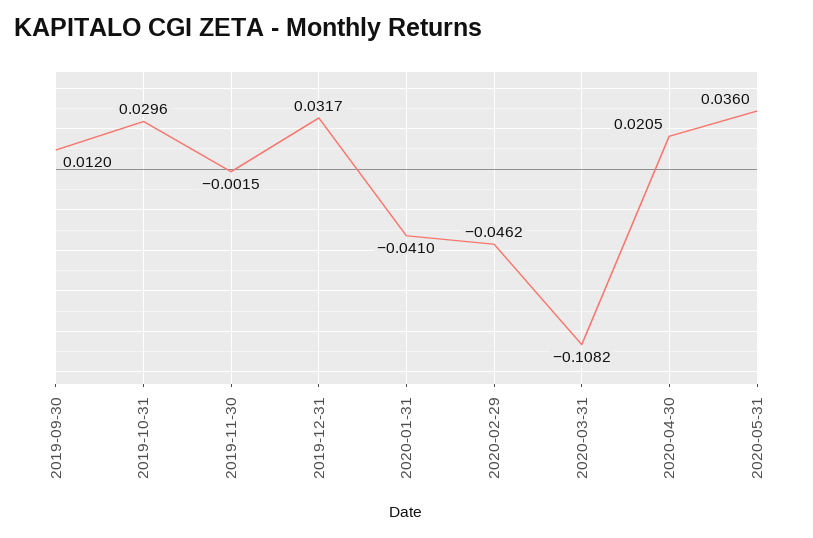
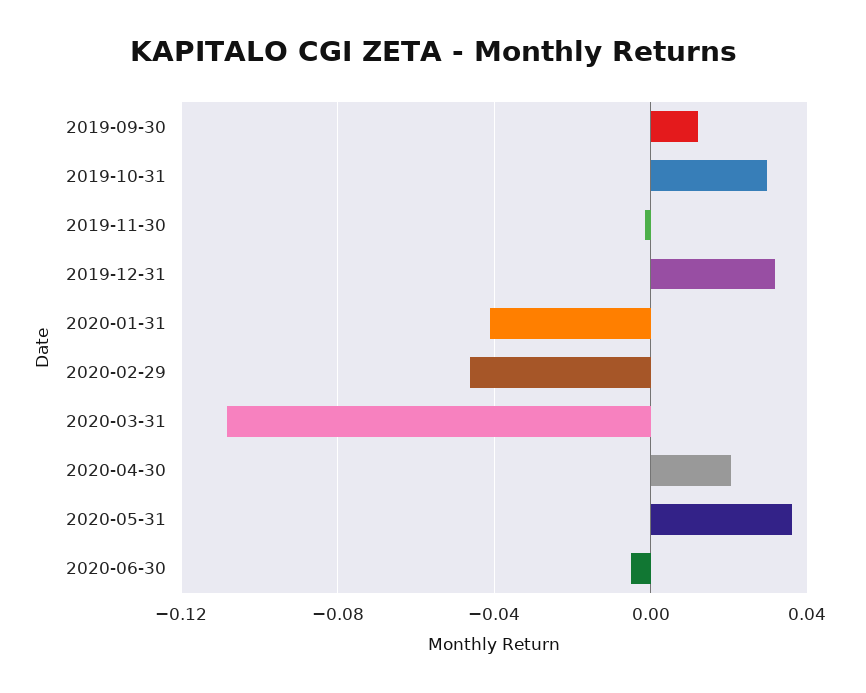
2020-06-30: none -> -0.005

